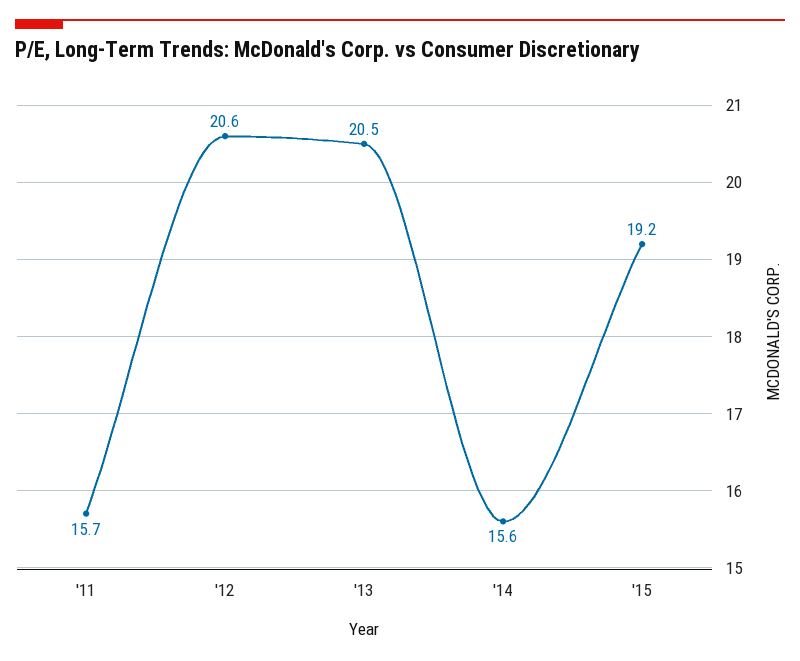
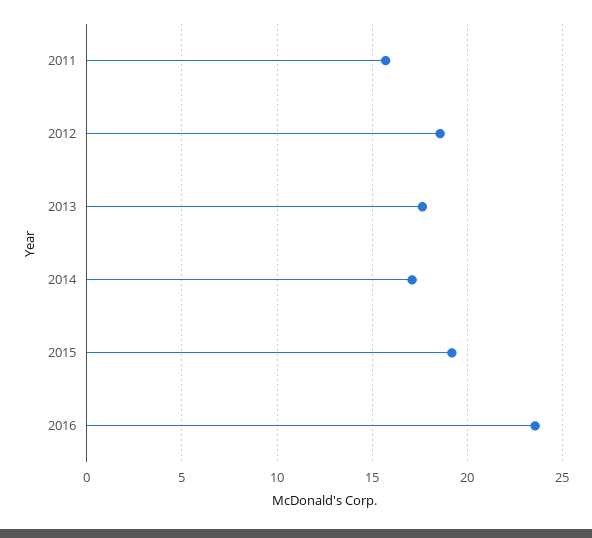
'12: 20.6 -> 18.5
'13: 20.5 -> 17.5
'14: 15.6 -> 17
2016: none -> 23.5

